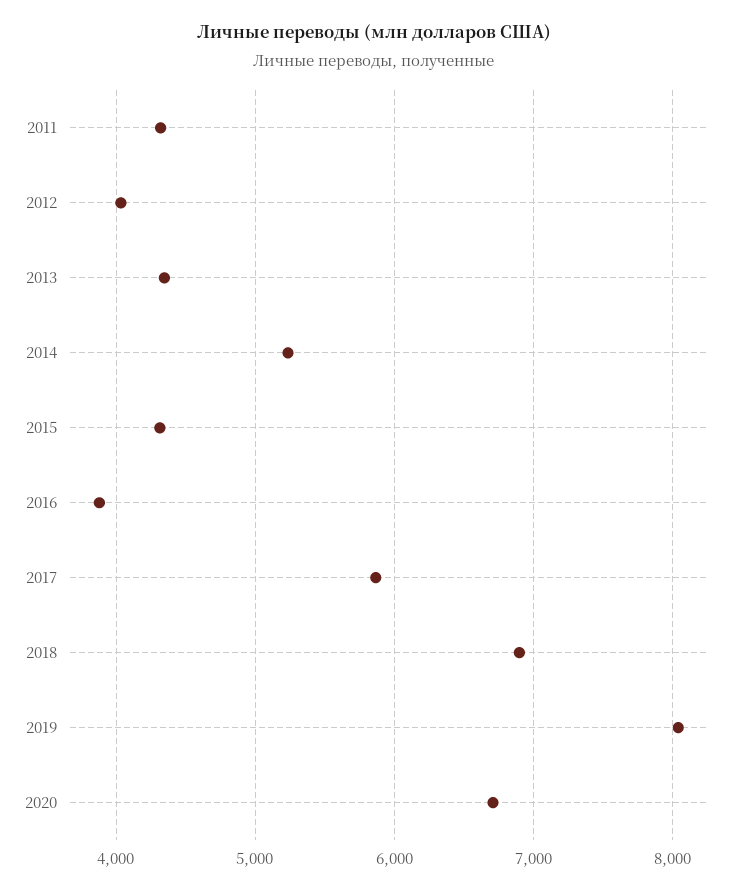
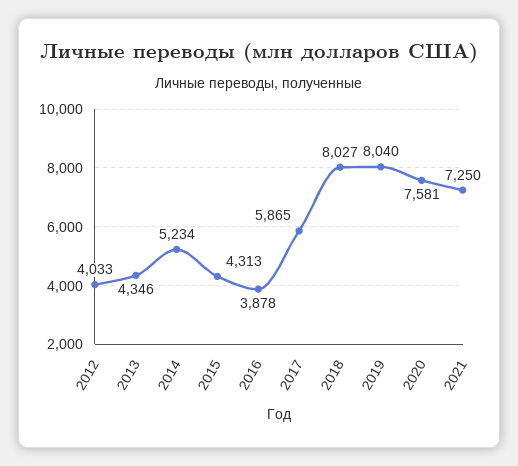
2011: 4300 -> none
2018: 6900 -> 8027
2020: 6700 -> 7581
2021: none -> 7250

